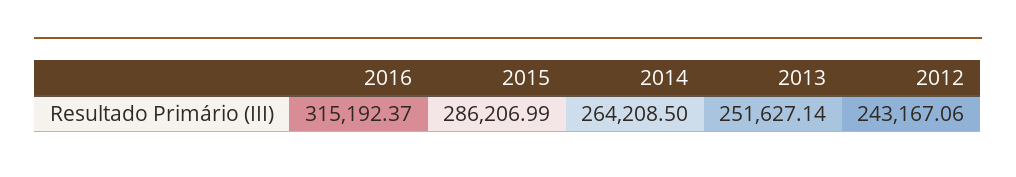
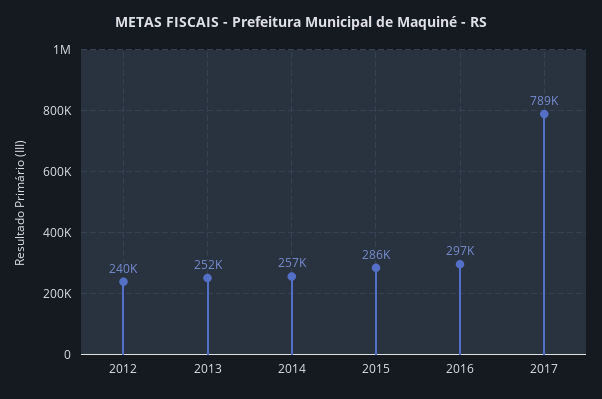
2016: 315192.37 -> 297000
2014: 264208.5 -> 257000
2012: 243167.06 -> 240000
2017: none -> 789000

